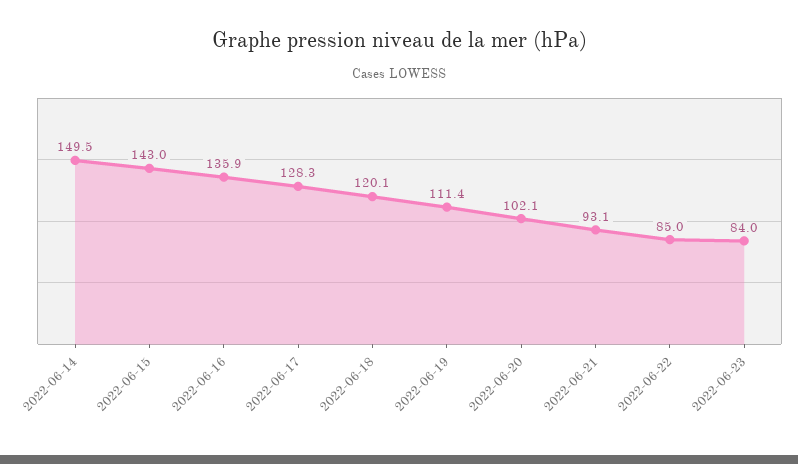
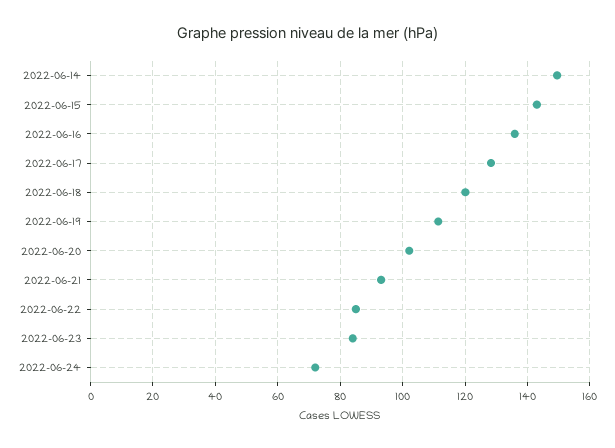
2022-06-24: none -> 72

